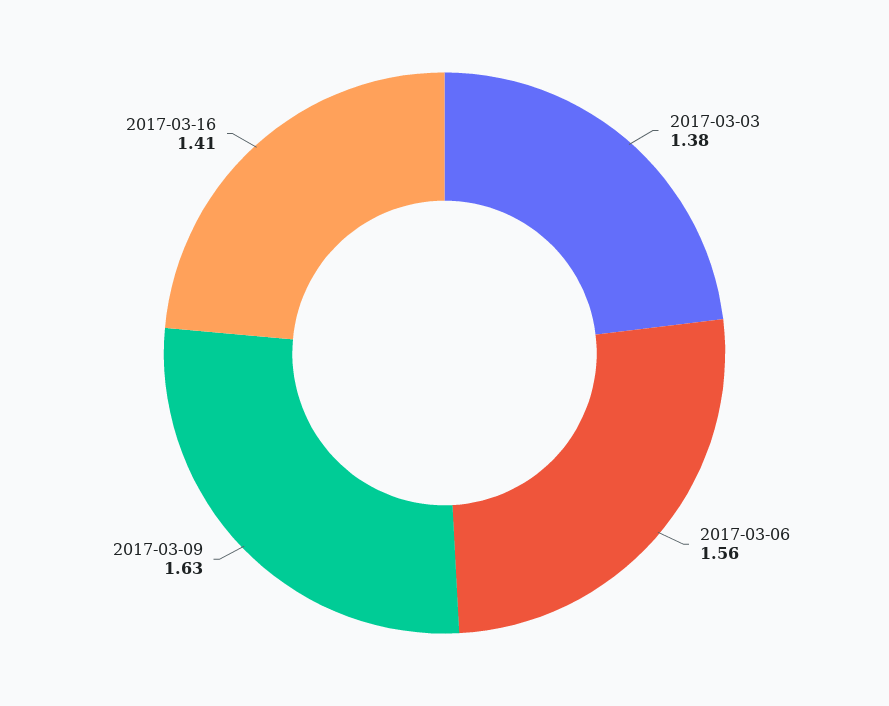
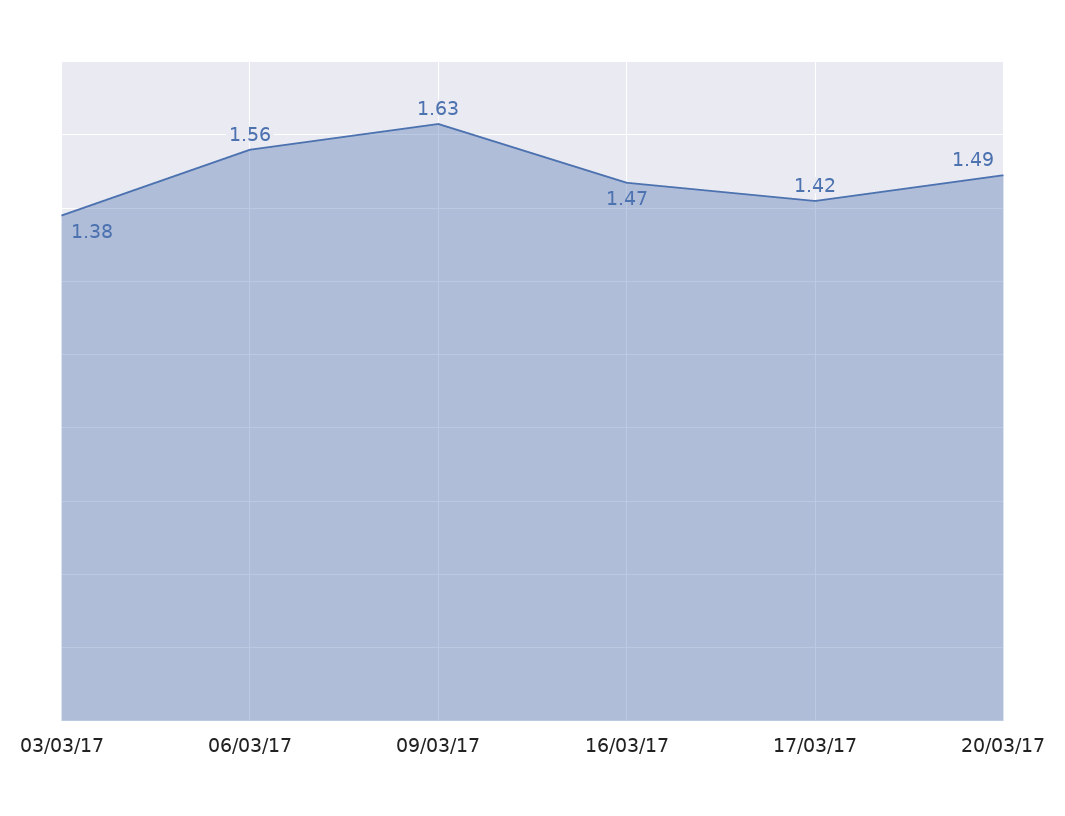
2017-03-16: 1.41 -> 1.47
17/03/17: none -> 1.42
20/03/17: none -> 1.49

